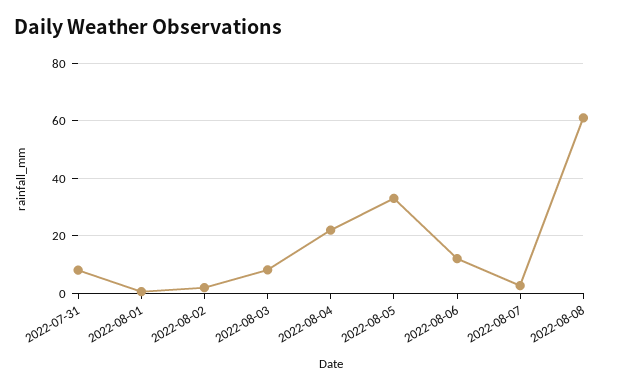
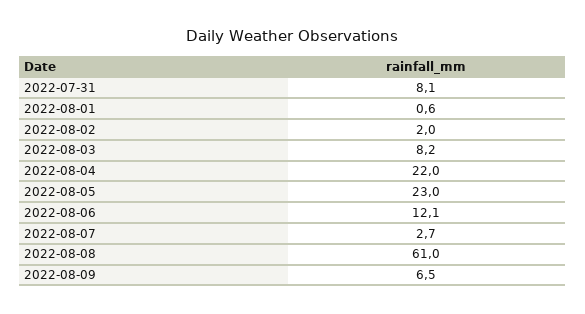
2022-08-05: 32.5 -> 23
2022-08-09: none -> 6.5

